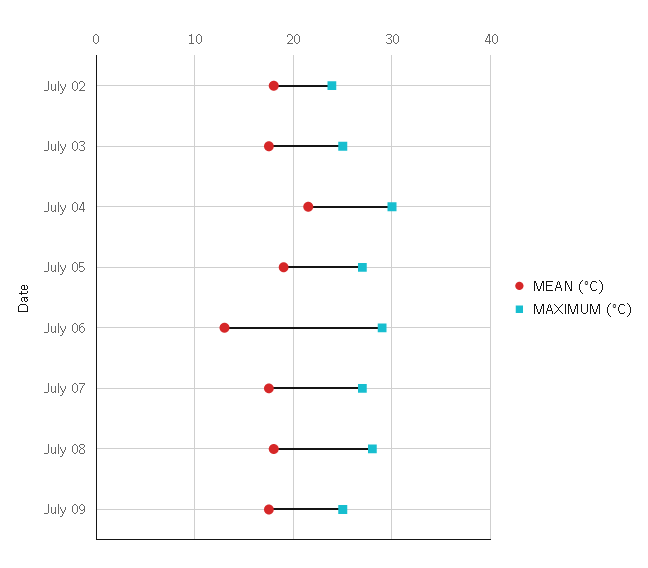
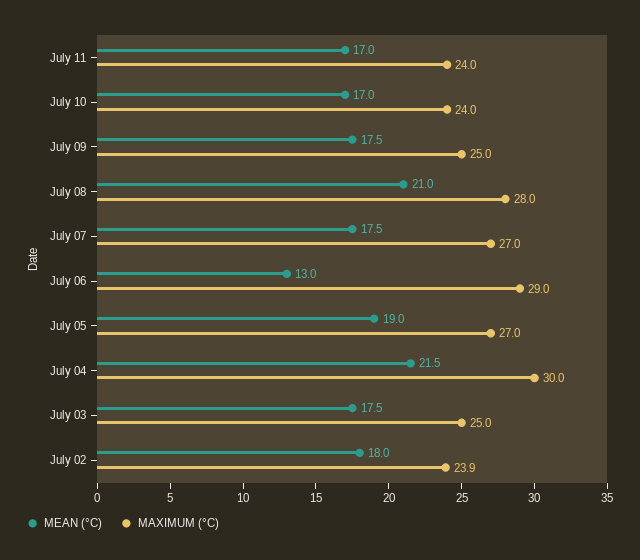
MEAN (°C), July 08: 18 -> 21
MEAN (°C), July 11: none -> 17
MAXIMUM (°C), July 11: none -> 24
MEAN (°C), July 10: none -> 17
MAXIMUM (°C), July 10: none -> 24

